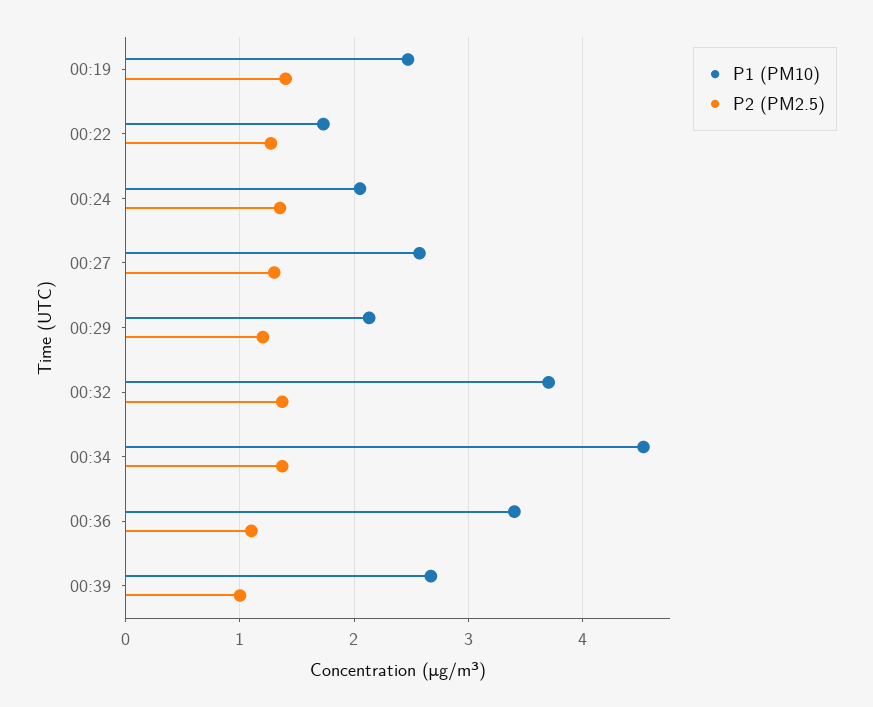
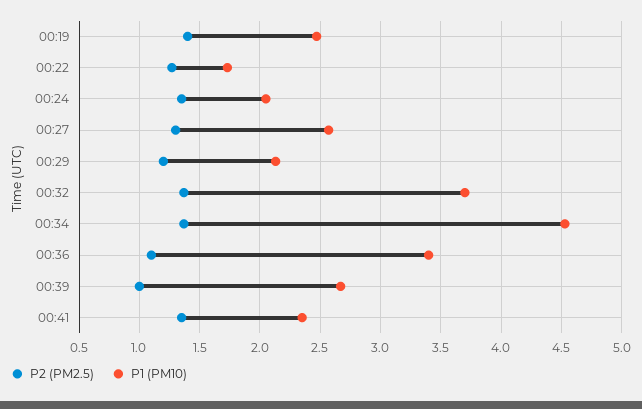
P2 (PM2.5), 00:41: none -> 1.35
P1 (PM10), 00:41: none -> 2.35

